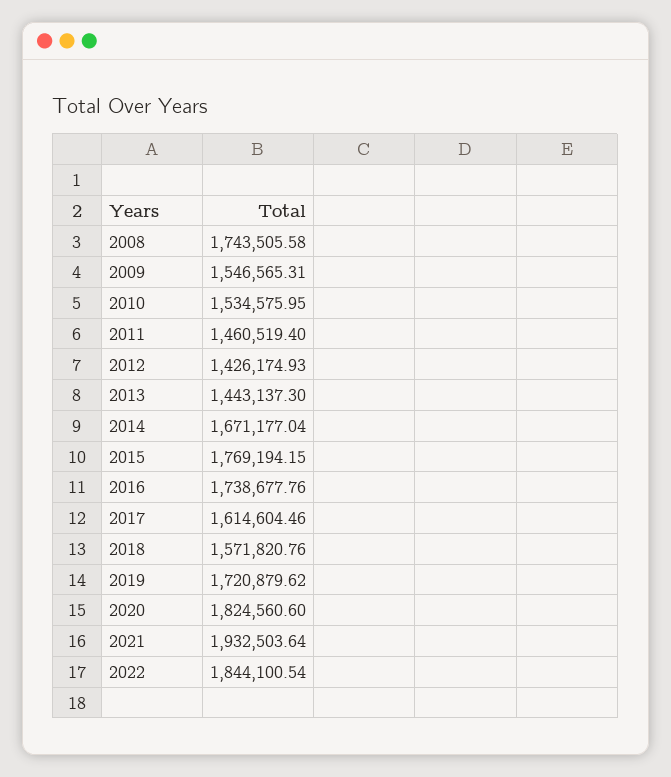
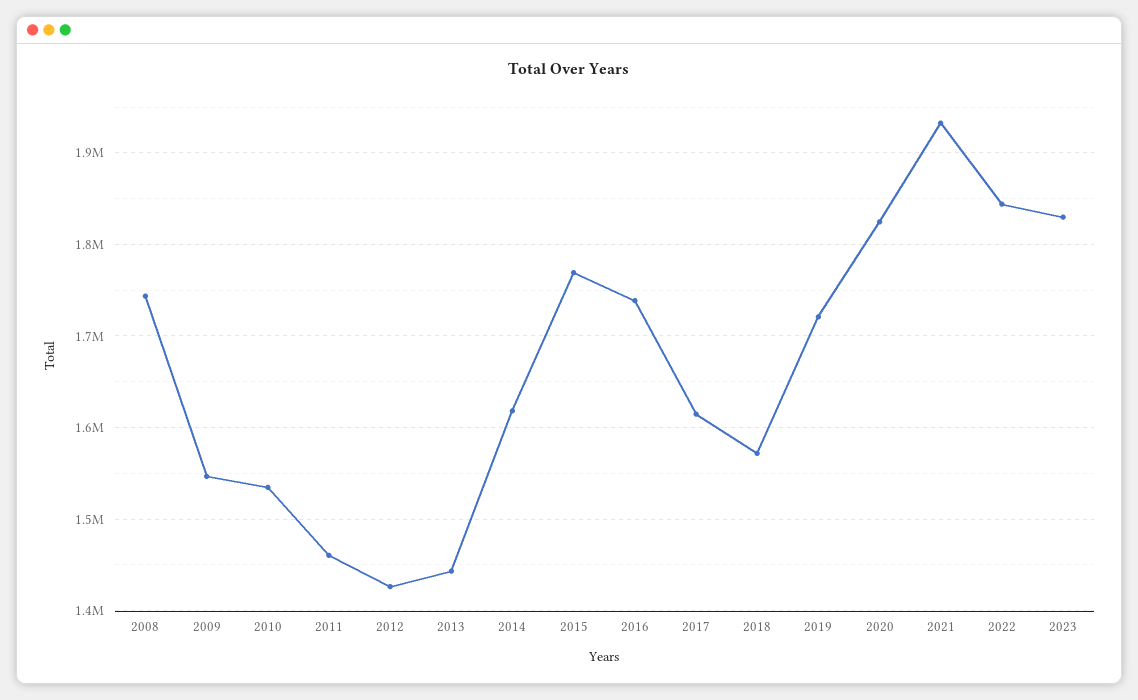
2014: 1671177.04 -> 1620000
2023: none -> 1830000

